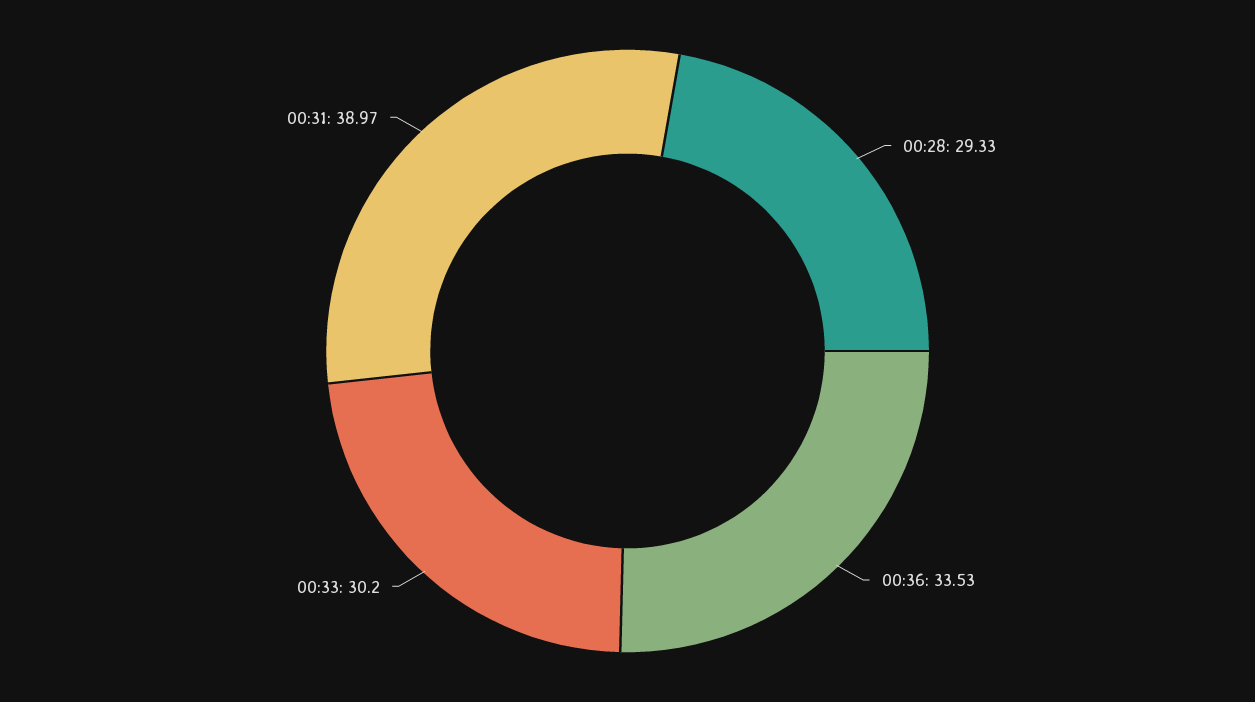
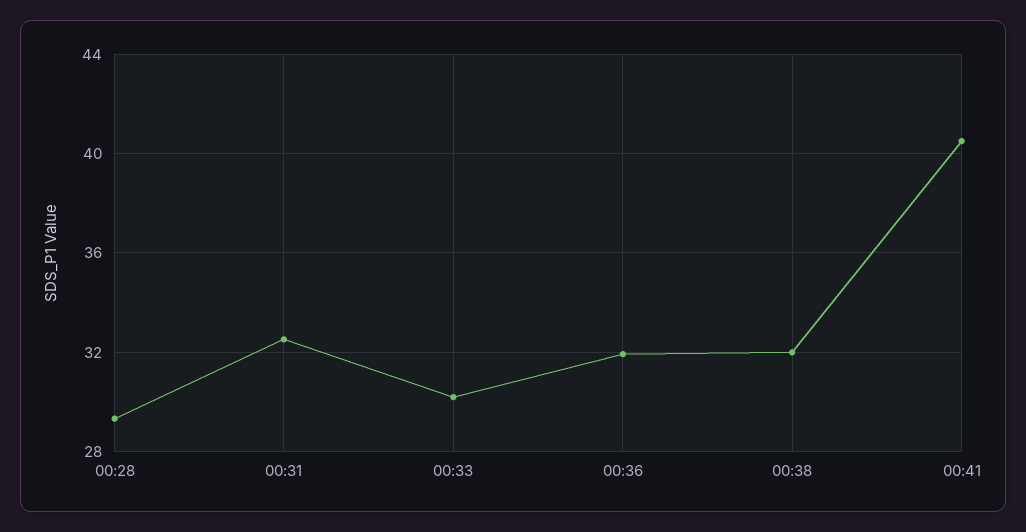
00:36: 33.53 -> 32
00:31: 38.97 -> 32.5
00:38: none -> 32
00:41: none -> 40.5

